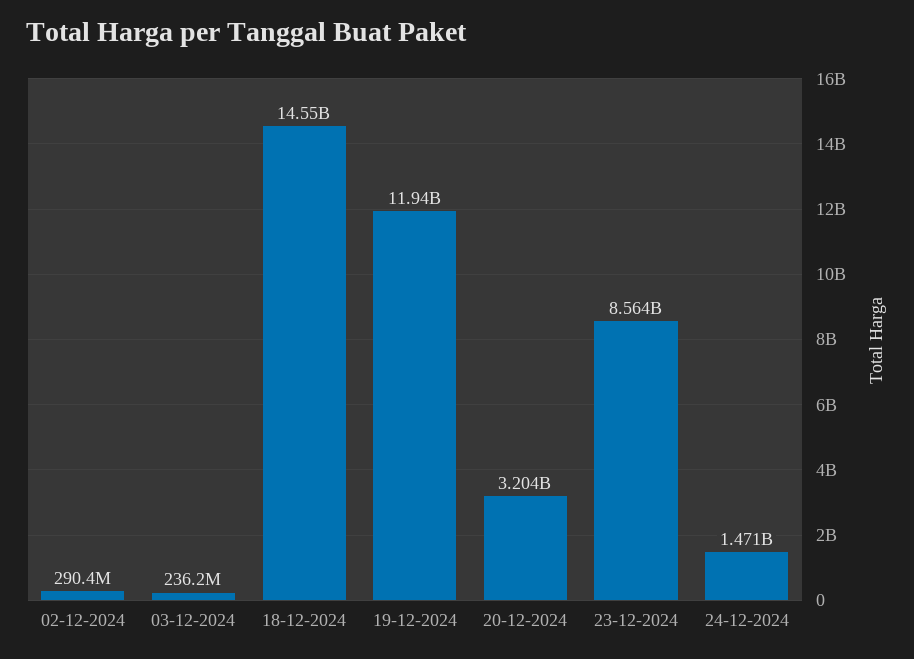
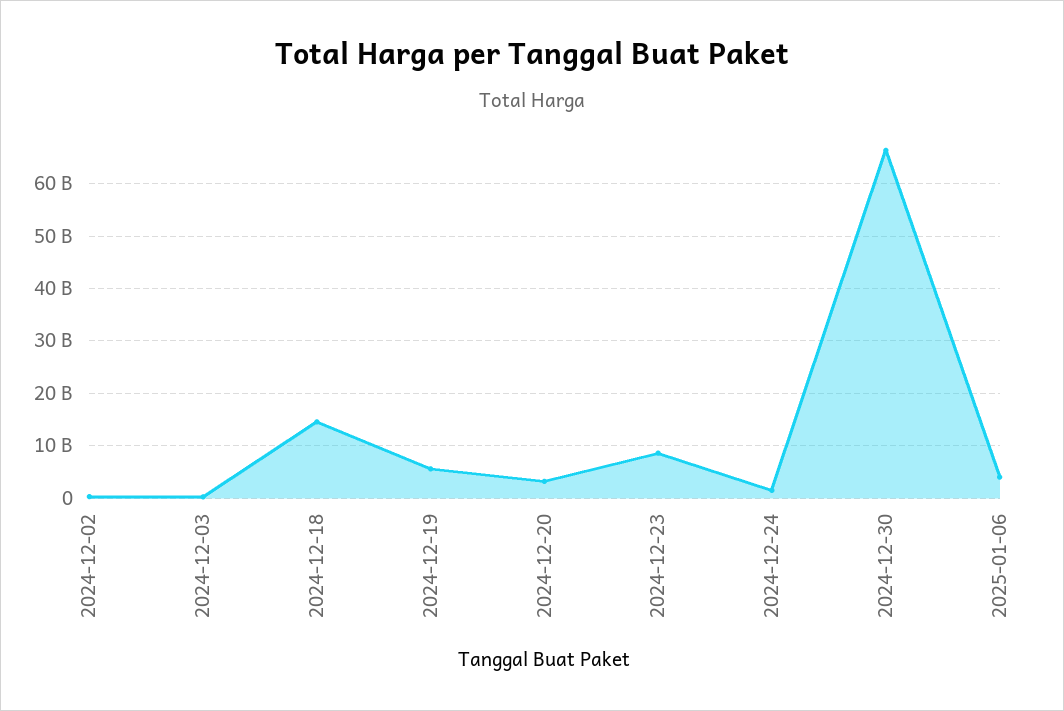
19-12-2024: 11940000000 -> 6000000000
2024-12-30: none -> 66000000000
2025-01-06: none -> 4000000000

